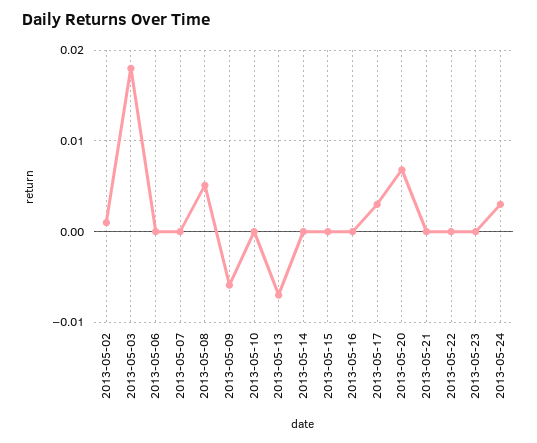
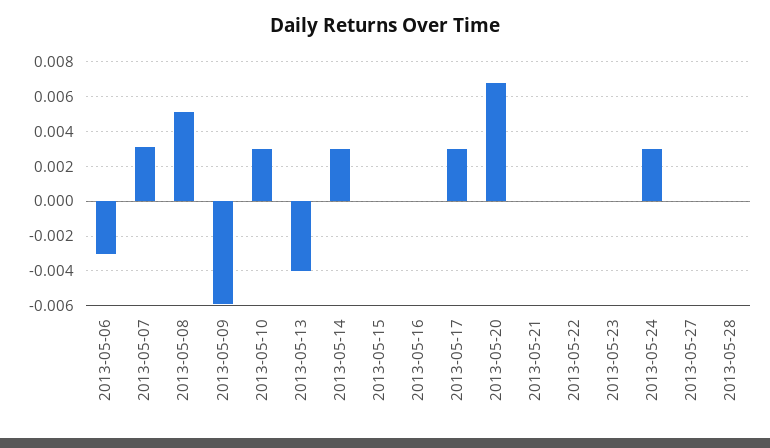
2013-05-02: 0.001 -> none
2013-05-03: 0.018 -> none
2013-05-06: 0 -> -0.003
2013-05-07: 0 -> 0.003
2013-05-10: 0 -> 0.003
2013-05-13: -0.007 -> -0.004
2013-05-14: 0 -> 0.003
2013-05-27: none -> 0
2013-05-28: none -> 0

